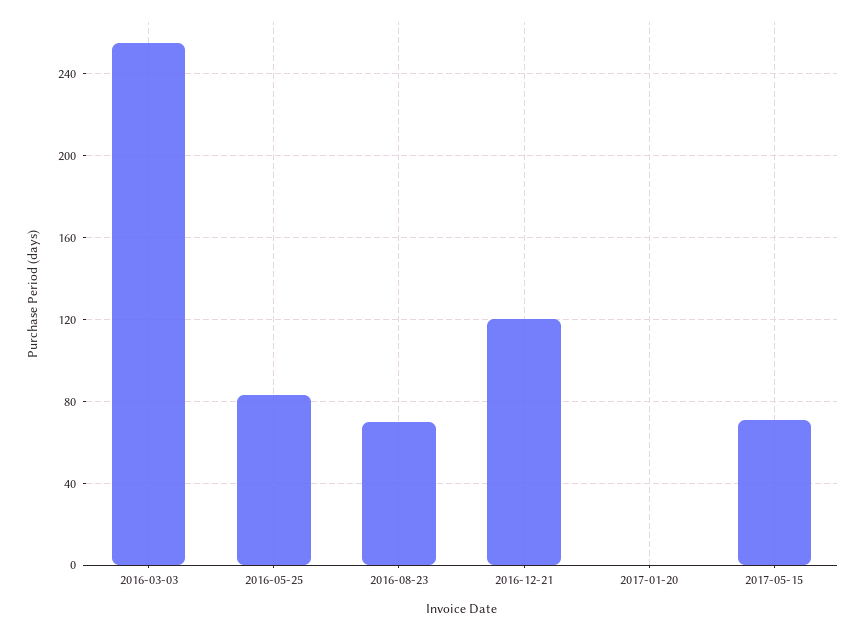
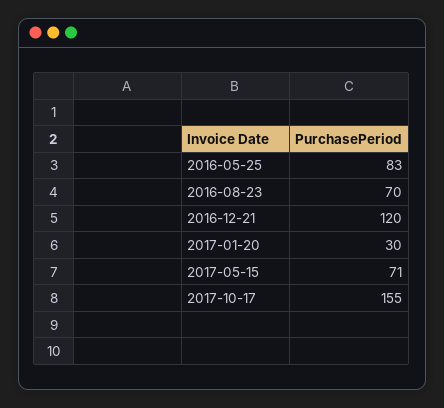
2016-03-03: 255 -> none
2017-01-20: 0 -> 30
2017-10-17: none -> 155

